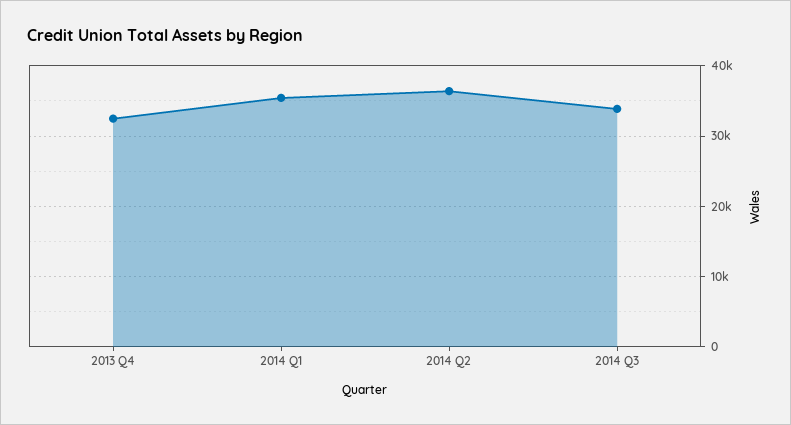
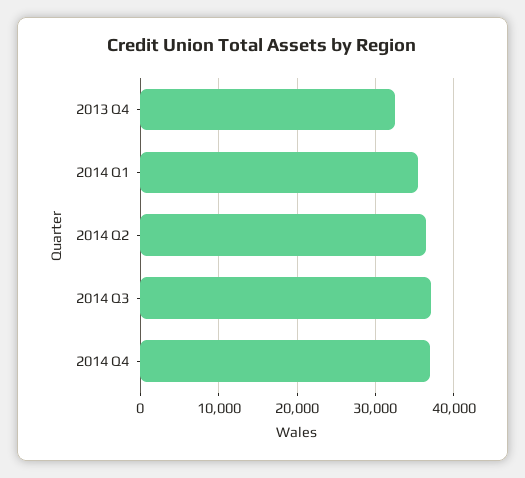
2014 Q3: 34000 -> 37000
2014 Q4: none -> 37000

